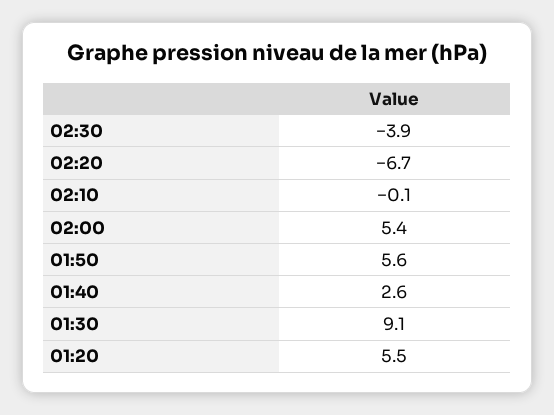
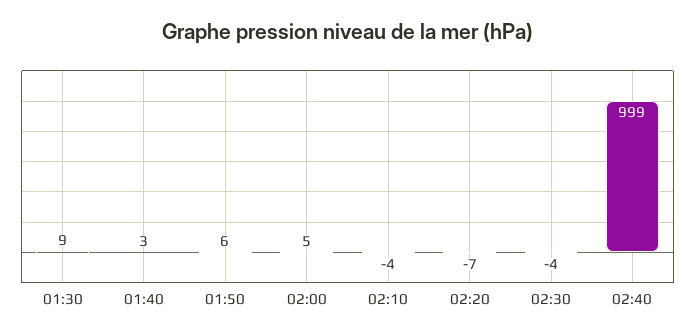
02:10: -0.1 -> -4
01:20: 5.5 -> none
02:40: none -> 999

